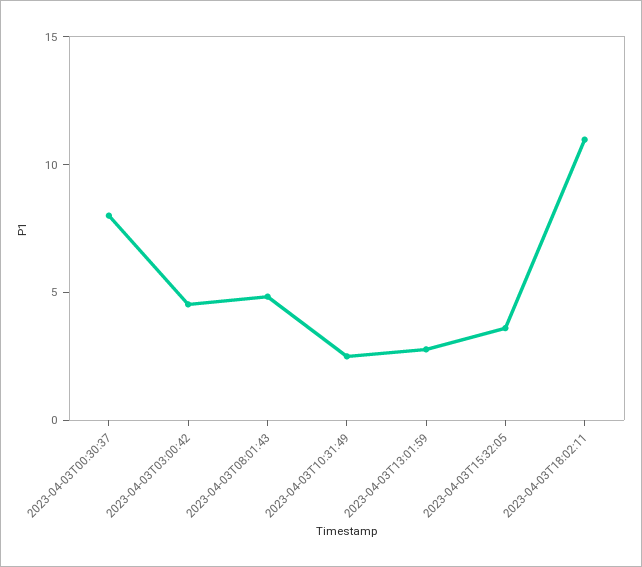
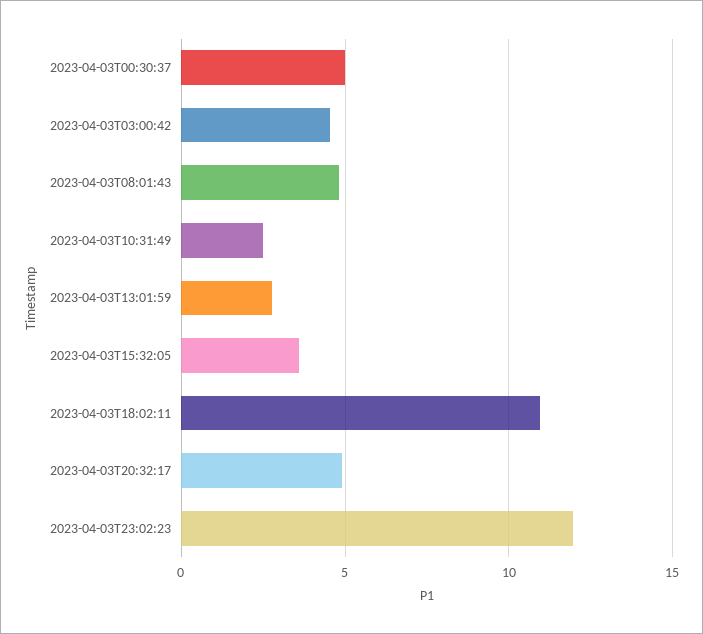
2023-04-03T00:30:37: 8 -> 5
2023-04-03T20:32:17: none -> 5
2023-04-03T23:02:23: none -> 12

